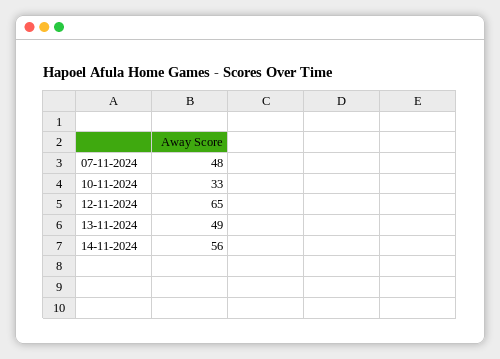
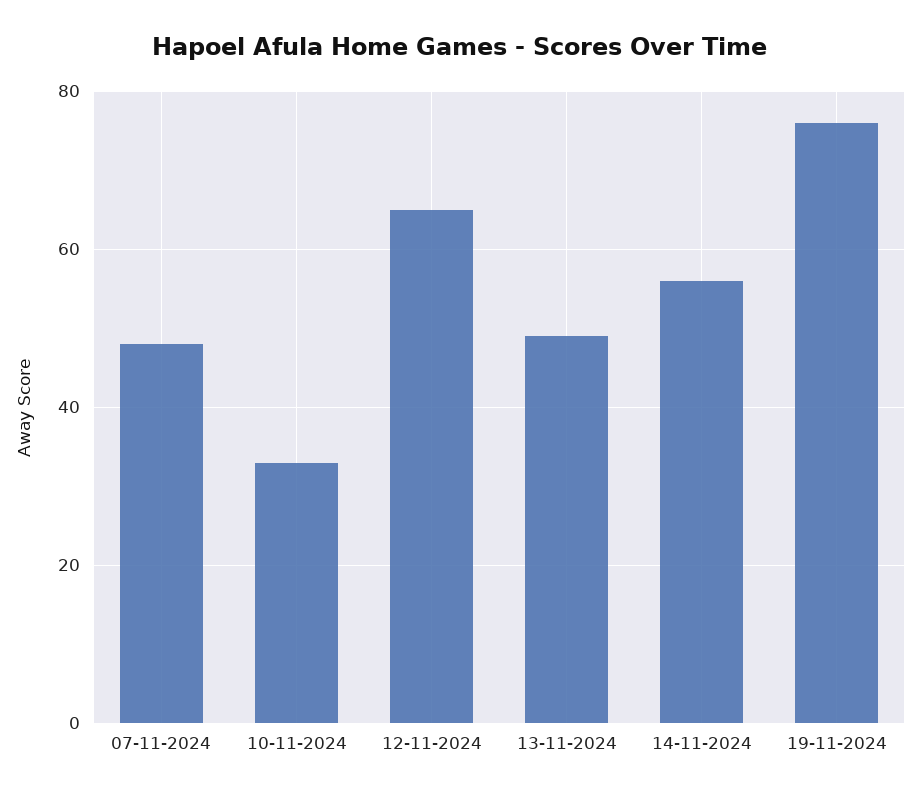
19-11-2024: none -> 75

